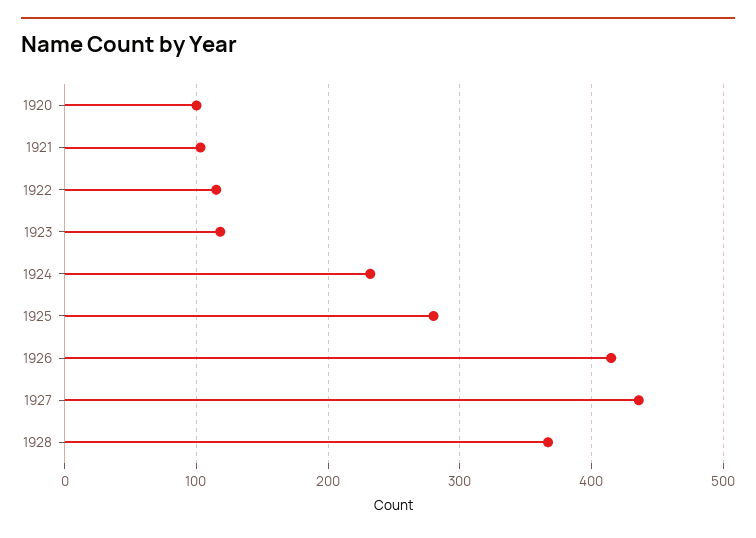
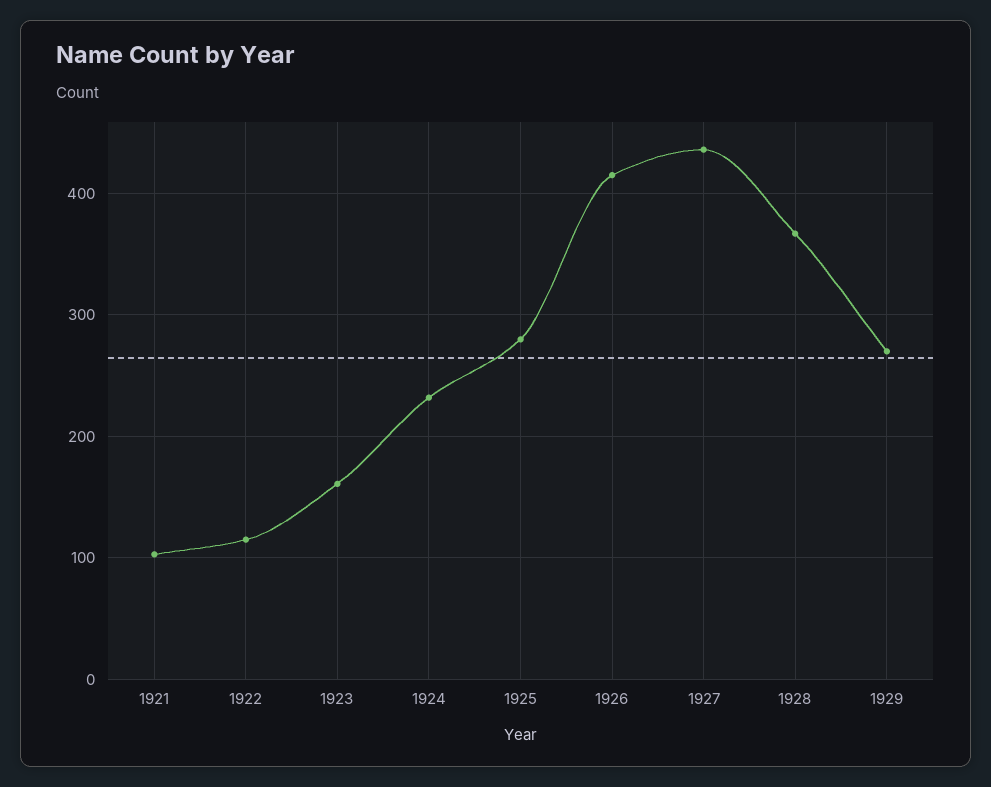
1920: 100 -> none
1923: 120 -> 160
1929: none -> 270

